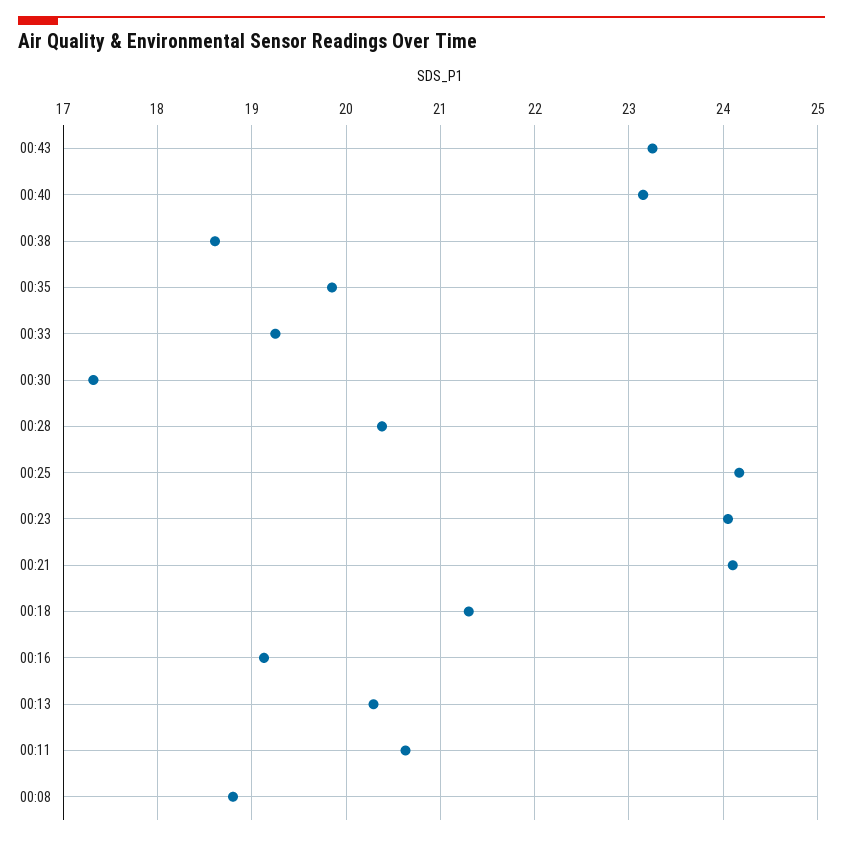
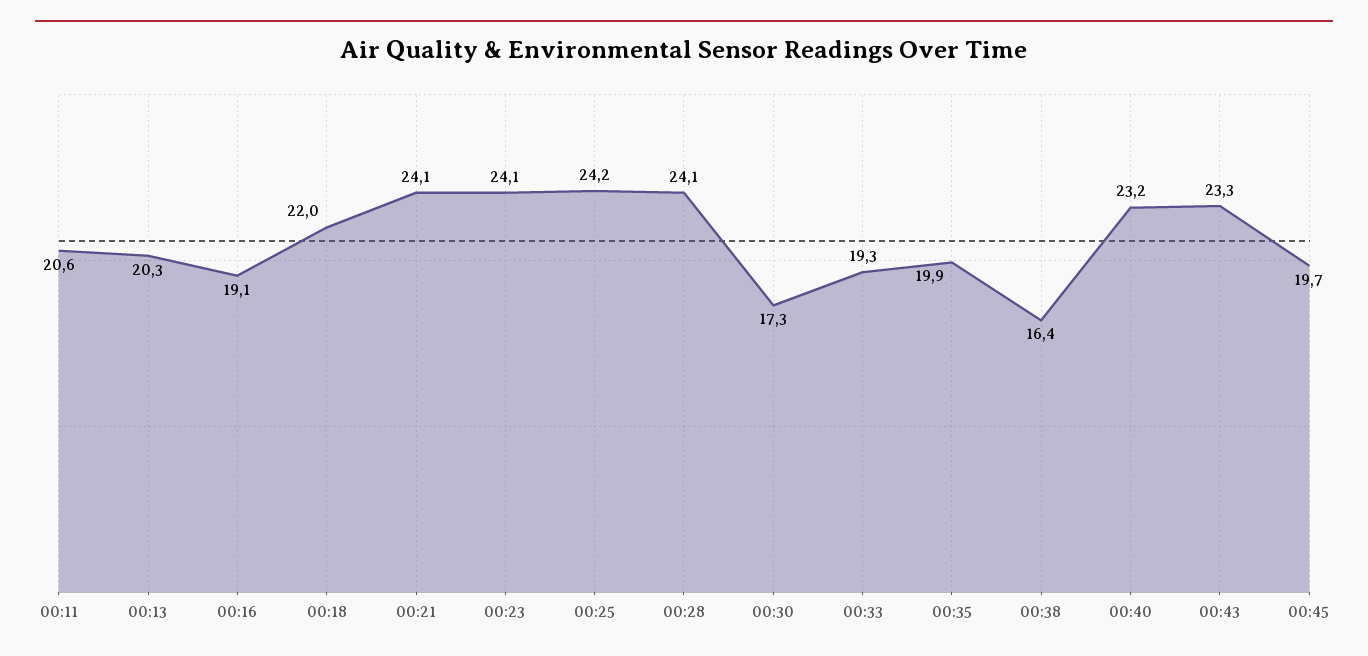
00:38: 18.6 -> 16.4
00:28: 20.4 -> 24.1
00:18: 21.3 -> 22
00:08: 18.8 -> none
00:45: none -> 19.7

